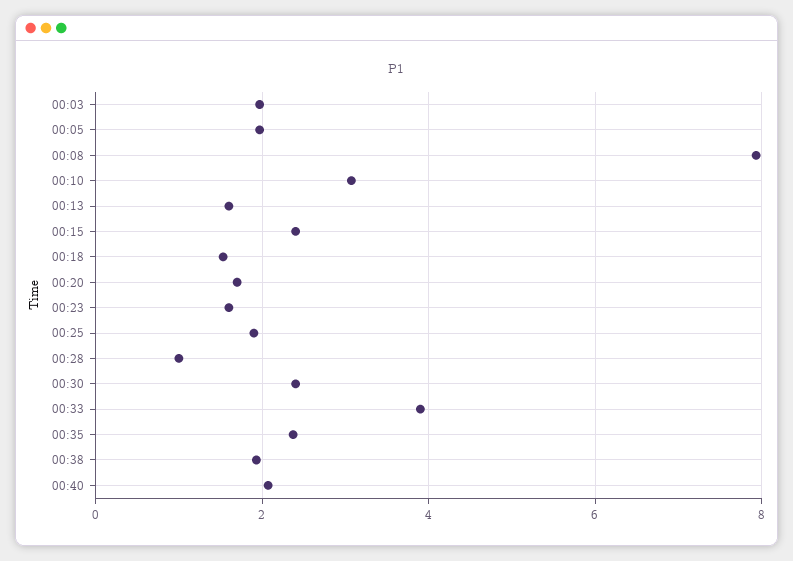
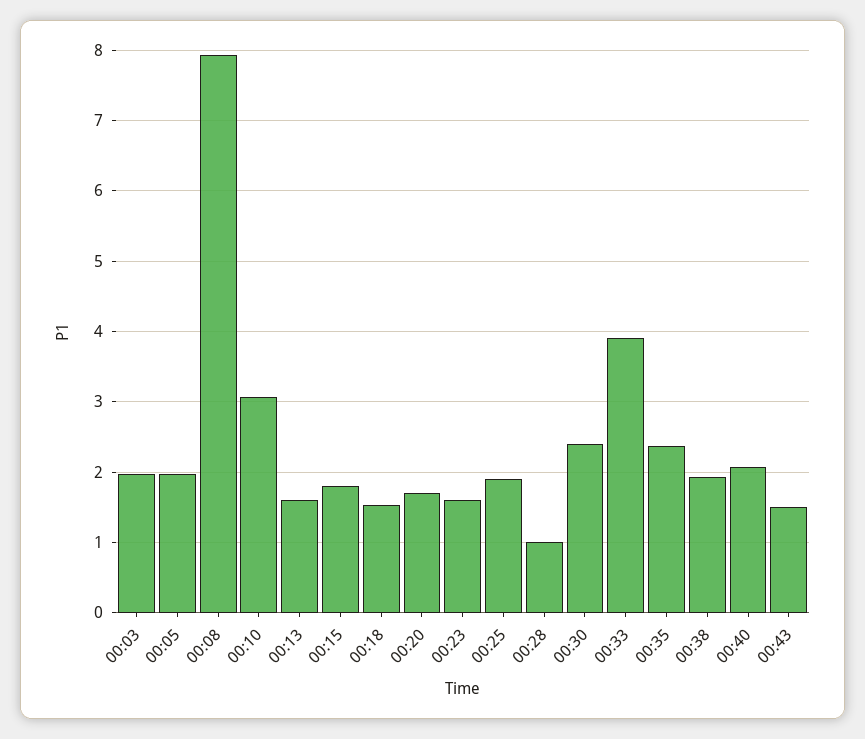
00:15: 2.4 -> 1.8
00:43: none -> 1.5

